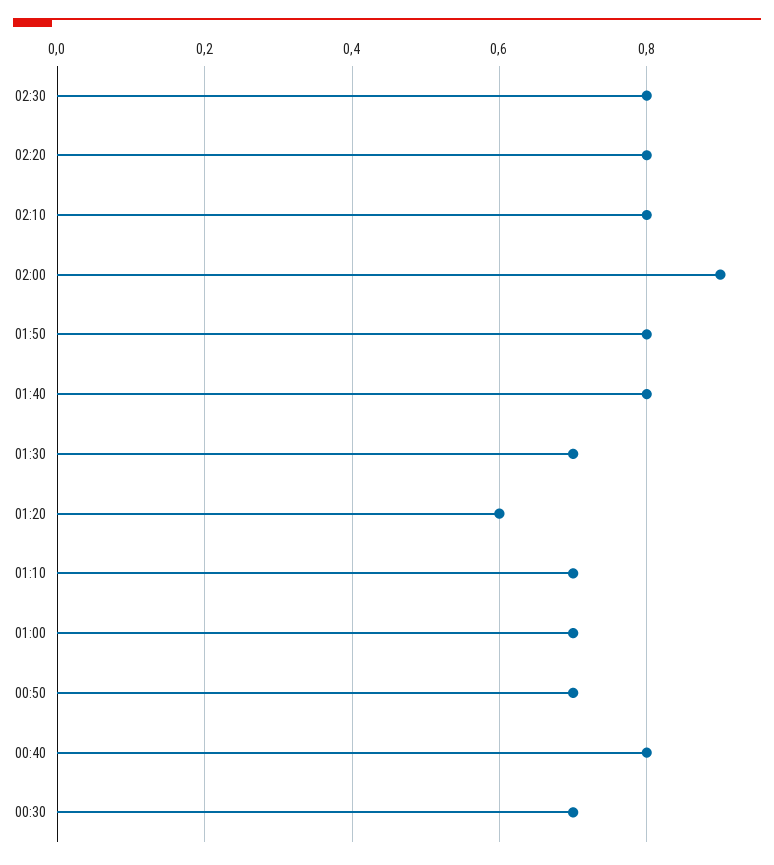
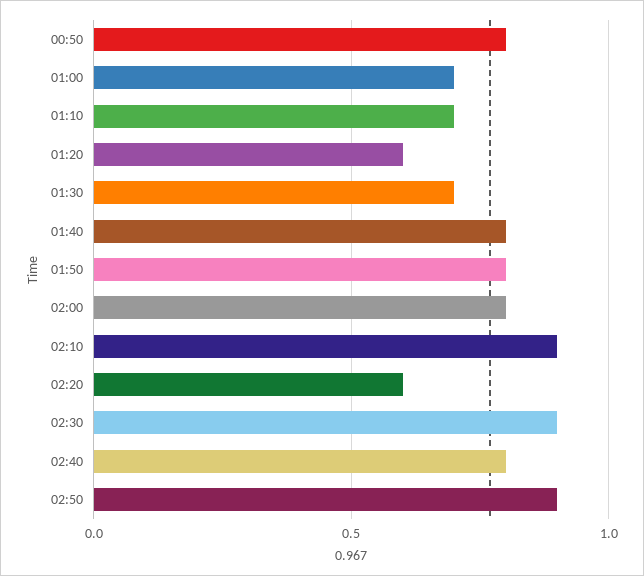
02:30: 0.8 -> 0.9
02:20: 0.8 -> 0.6
02:10: 0.8 -> 0.9
02:00: 0.9 -> 0.8
00:50: 0.7 -> 0.8
00:40: 0.8 -> none
00:30: 0.7 -> none
02:40: none -> 0.8
02:50: none -> 0.9

